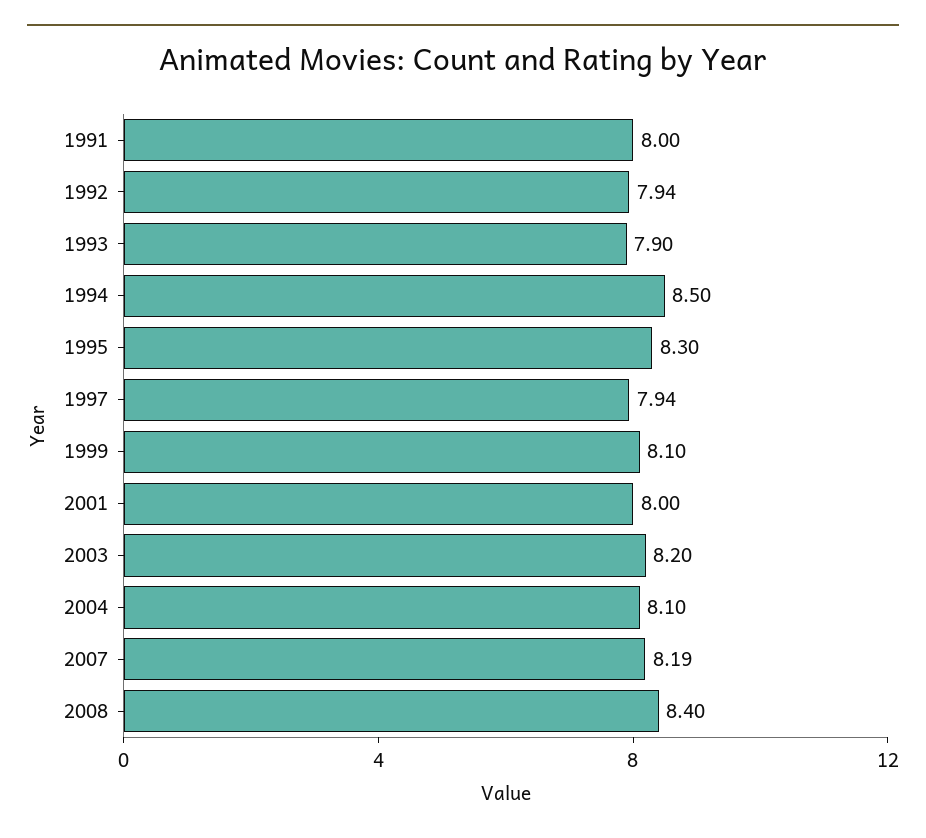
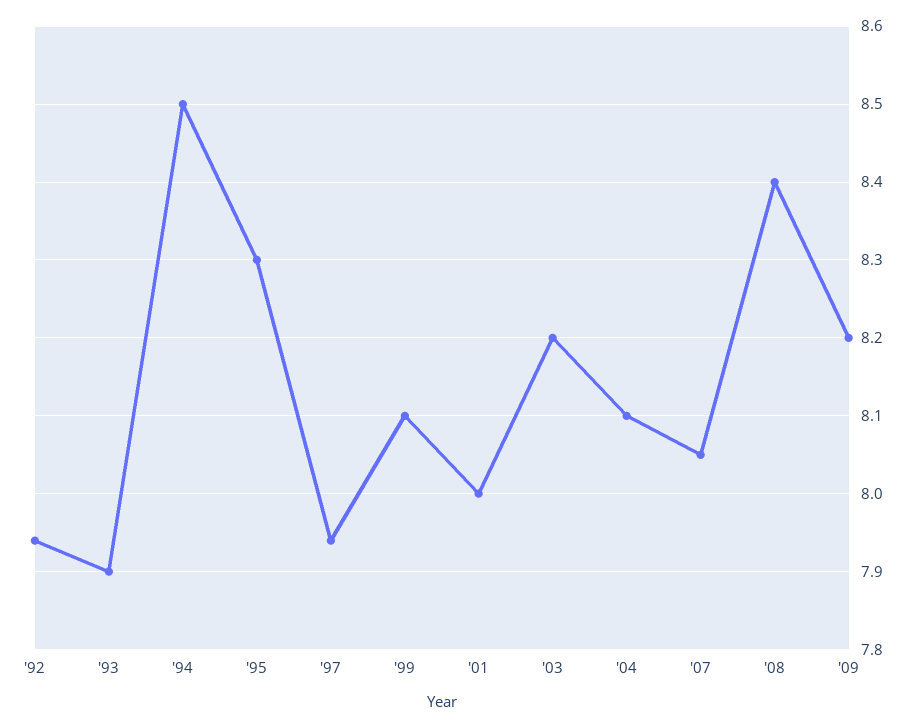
1991: 8 -> none
2007: 8.19 -> 8.05
'09: none -> 8.2

